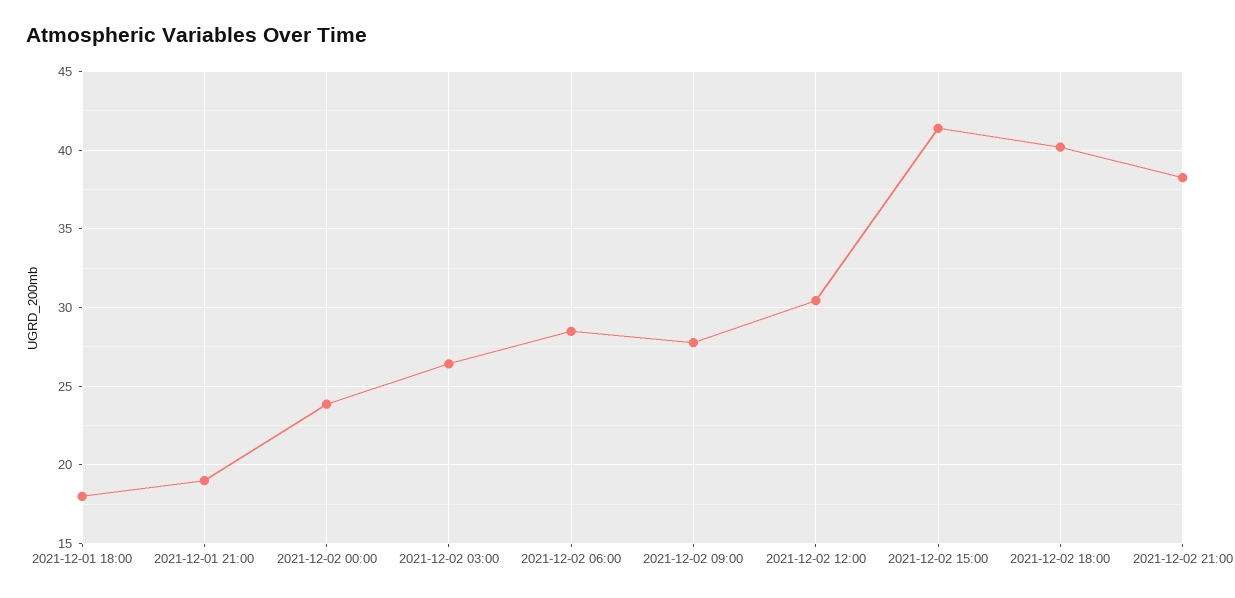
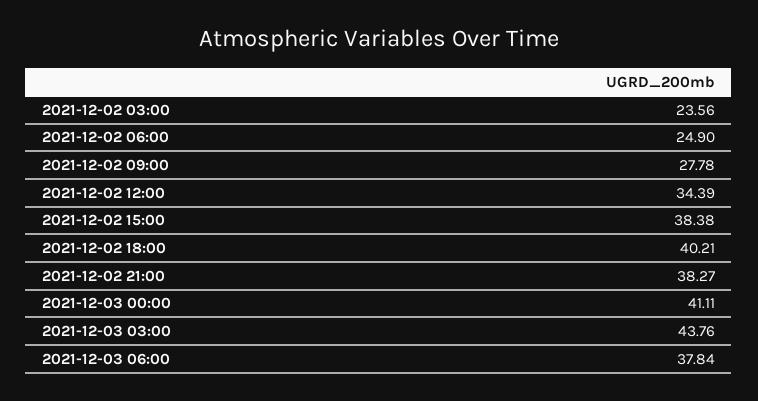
2021-12-01 18:00: 18 -> none
2021-12-01 21:00: 19 -> none
2021-12-02 00:00: 24 -> none
2021-12-02 03:00: 26.5 -> 23.56
2021-12-02 06:00: 28.5 -> 24.9
2021-12-02 12:00: 30.5 -> 34.39
2021-12-02 15:00: 41.5 -> 38.38
2021-12-03 00:00: none -> 41.11
2021-12-03 03:00: none -> 43.76
2021-12-03 06:00: none -> 37.84

